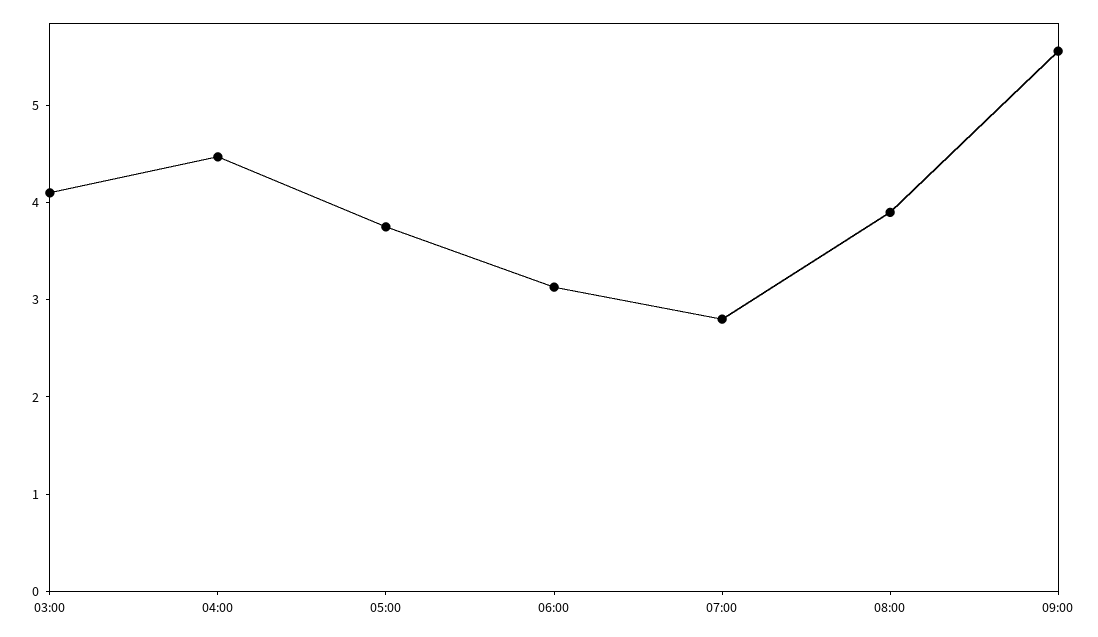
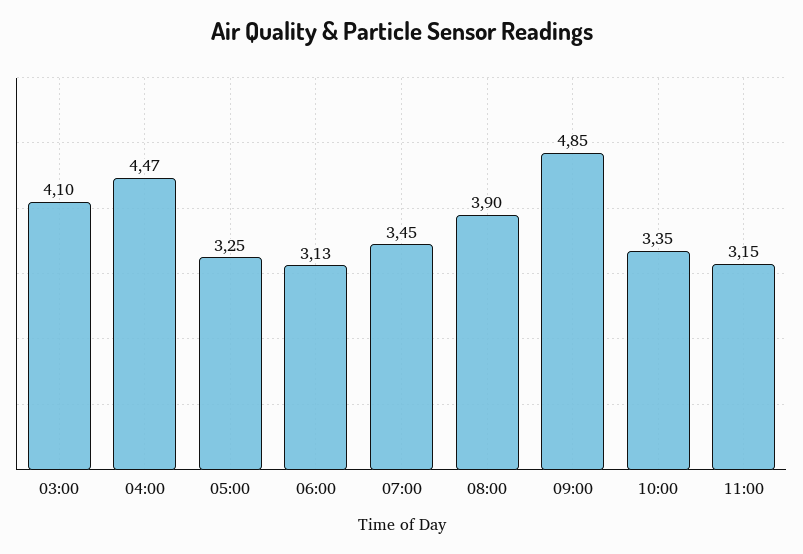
05:00: 3.8 -> 3.25
07:00: 2.8 -> 3.45
09:00: 5.6 -> 4.85
10:00: none -> 3.35
11:00: none -> 3.15

